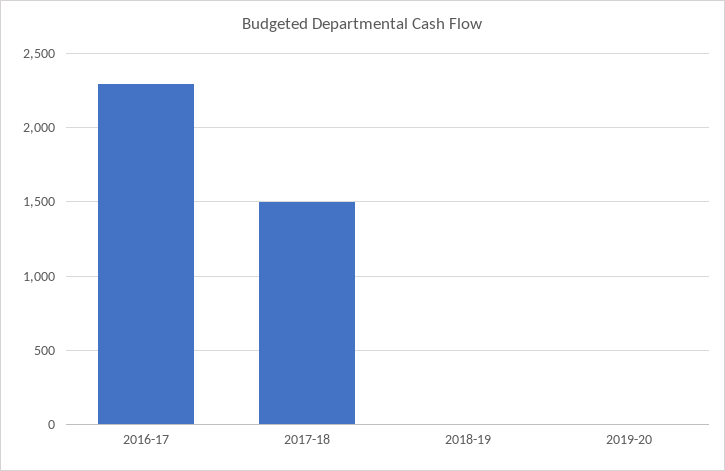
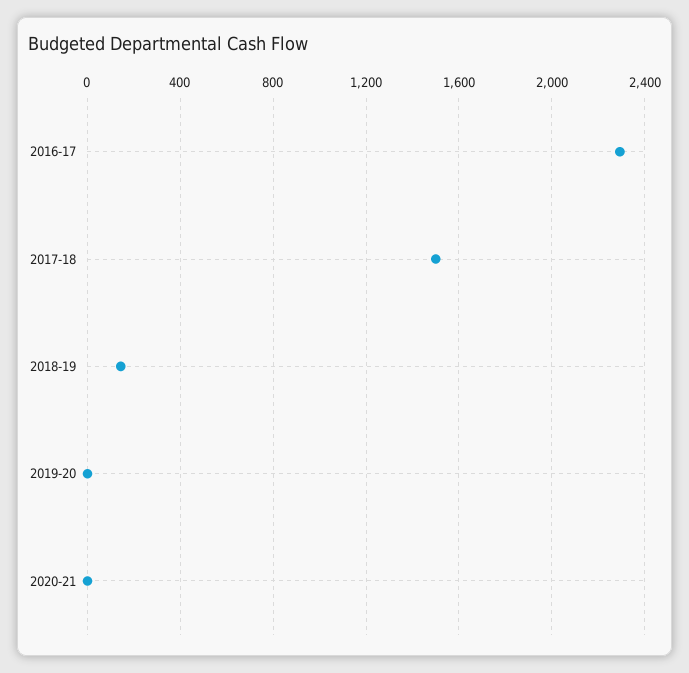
2018-19: 0 -> 150
2020-21: none -> 0

